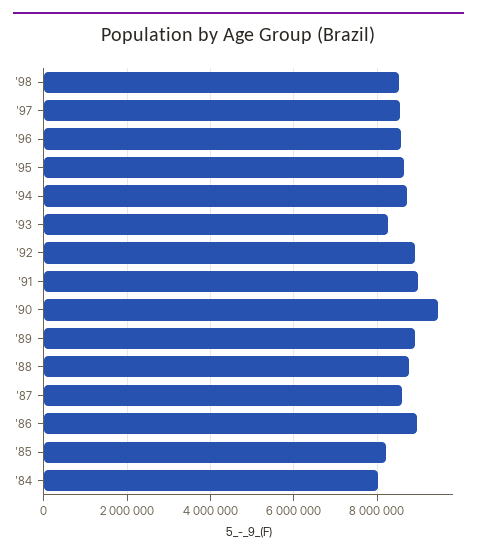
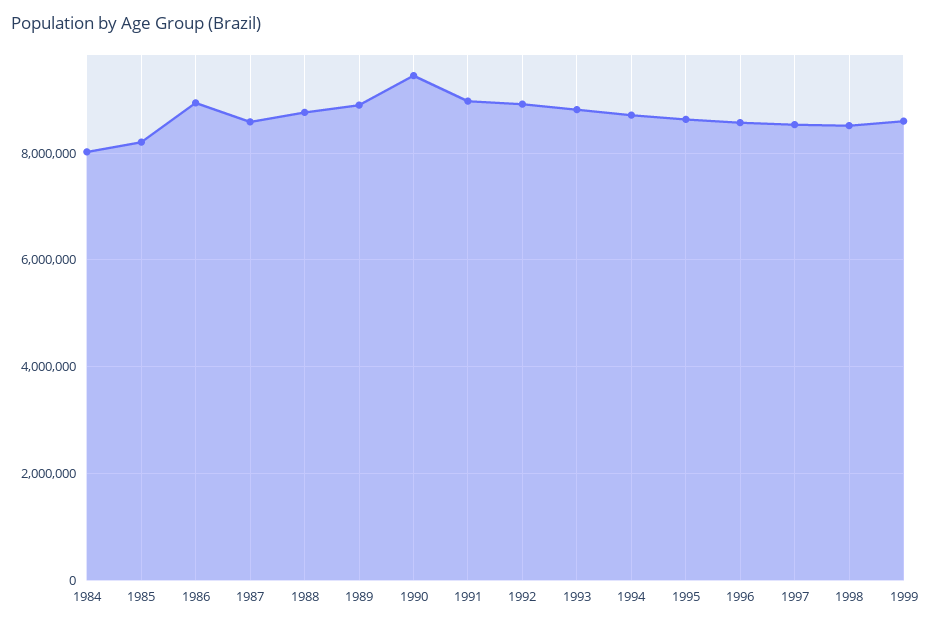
'93: 8200000 -> 8800000
1999: none -> 8600000

